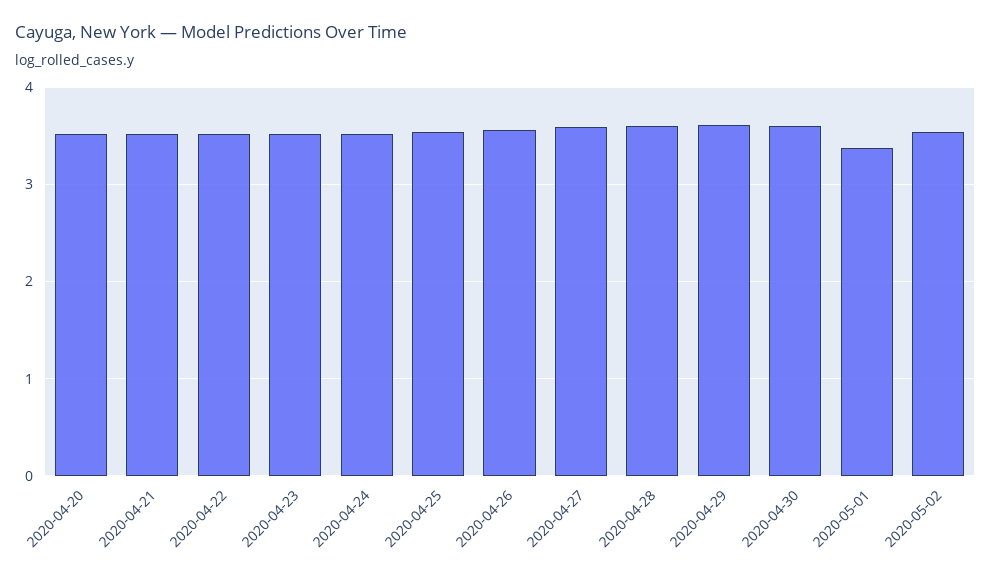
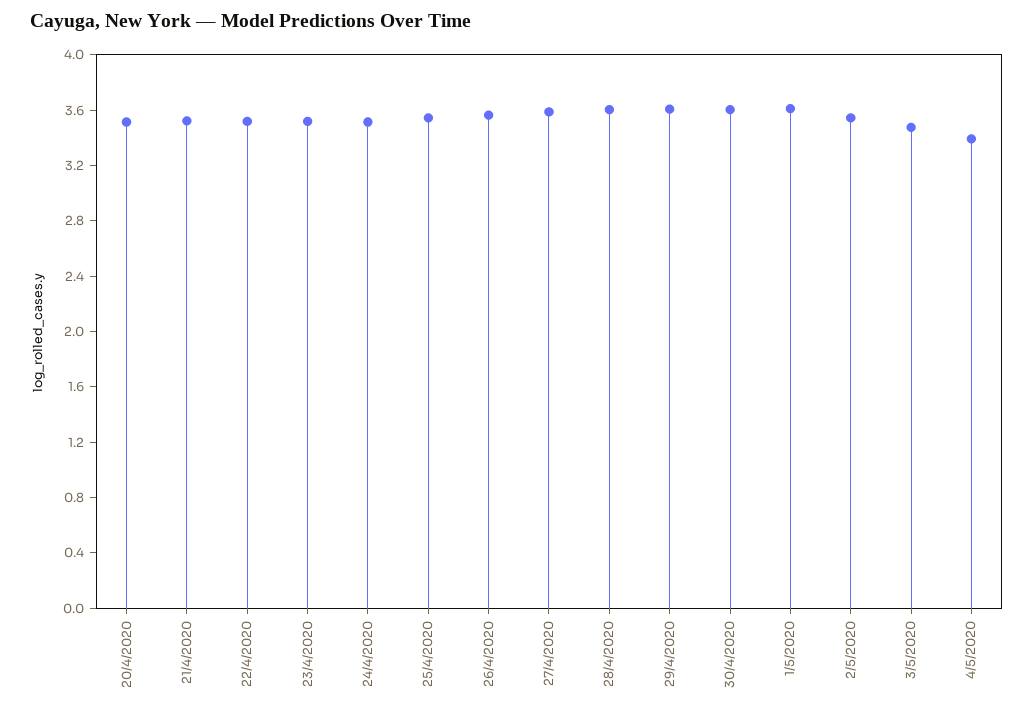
2020-05-01: 3.4 -> 3.6
3/5/2020: none -> 3.5
4/5/2020: none -> 3.4

